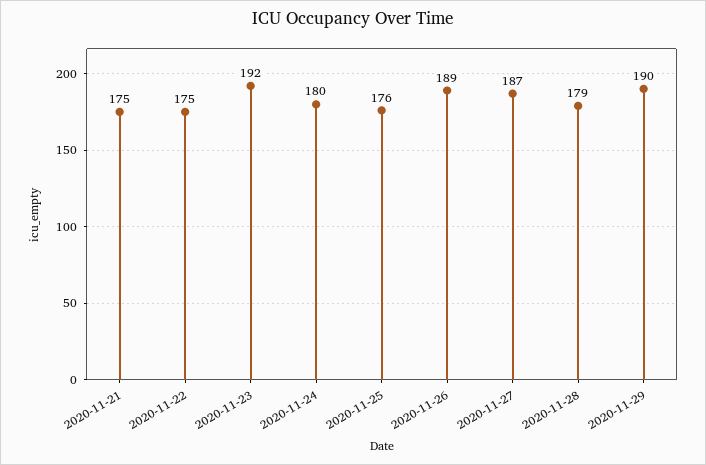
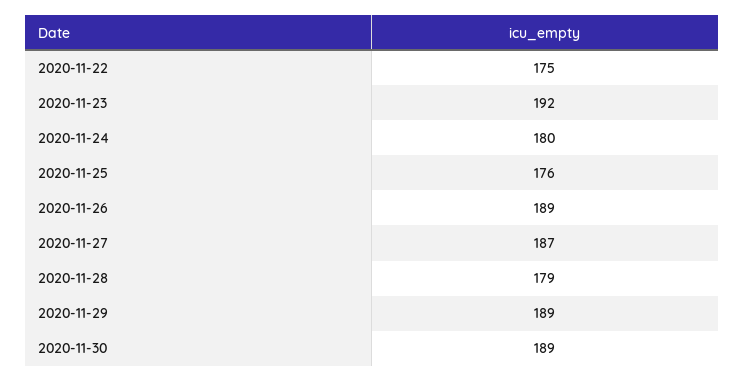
2020-11-21: 175 -> none
2020-11-29: 190 -> 189
2020-11-30: none -> 189

